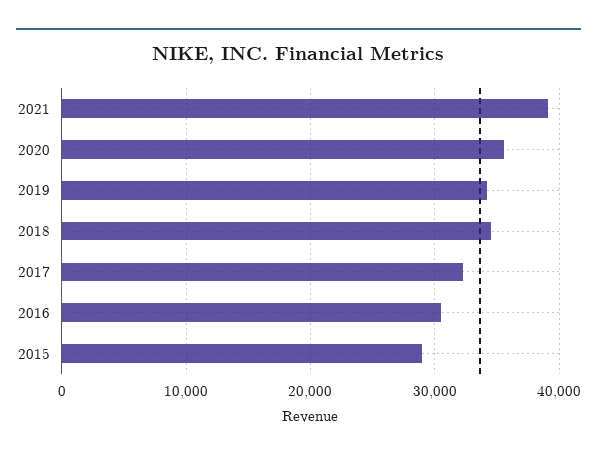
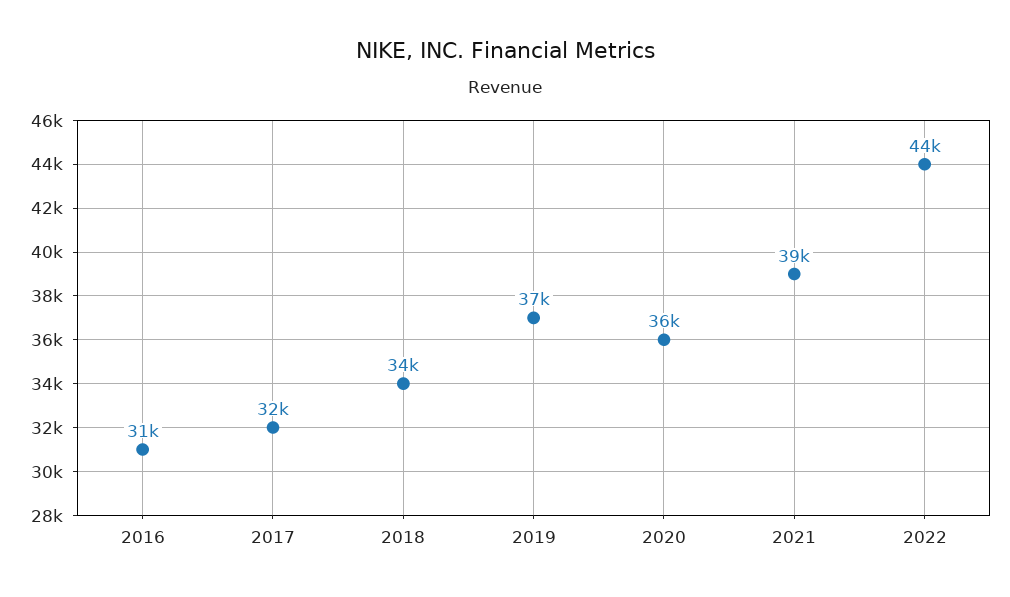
2019: 34000 -> 37000
2015: 29000 -> none
2022: none -> 44000

